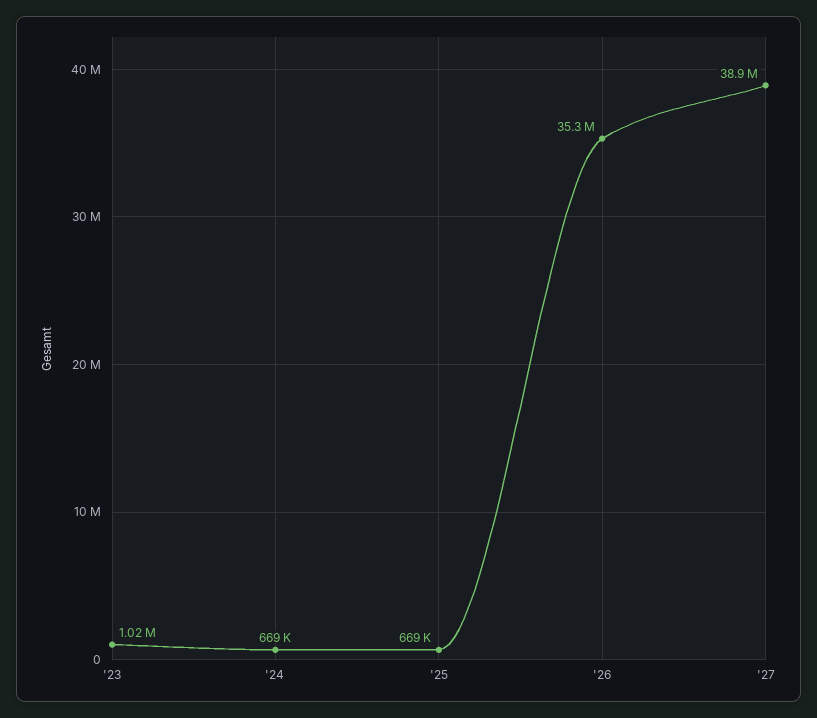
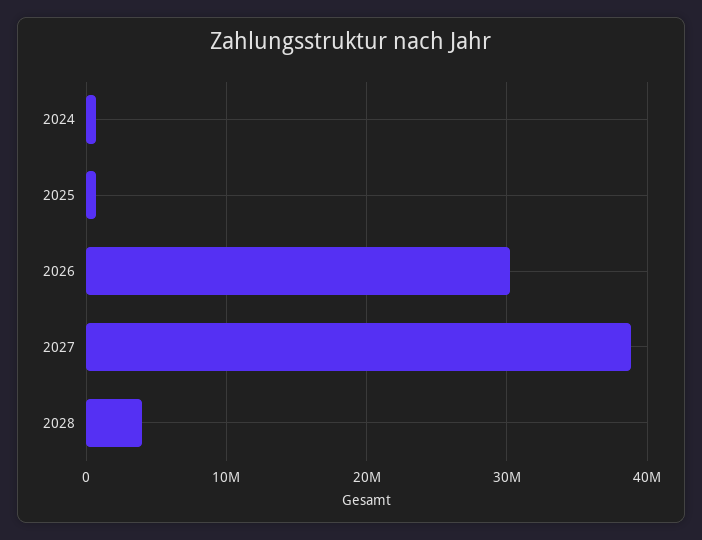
'23: 1020000 -> none
'26: 35300000 -> 30000000
2028: none -> 4000000

